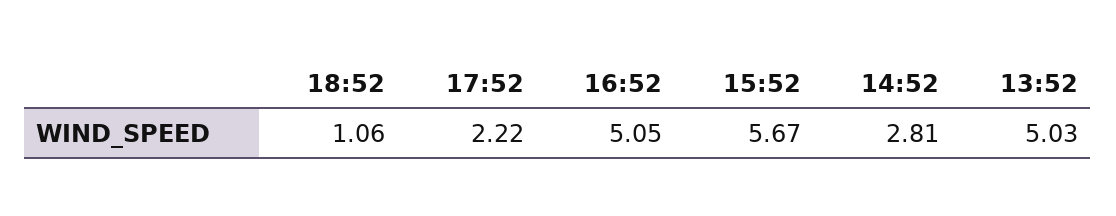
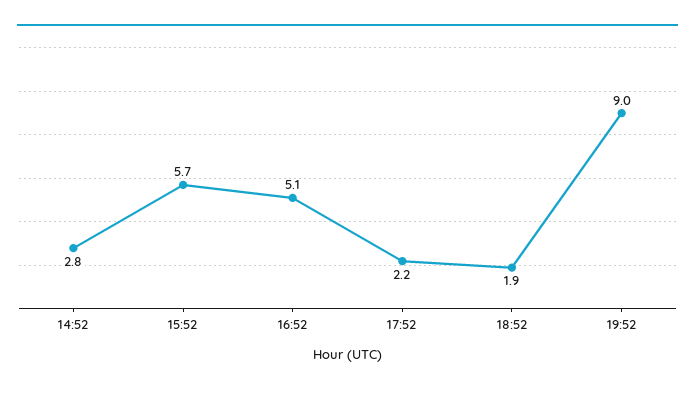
18:52: 1.06 -> 1.9
13:52: 5.03 -> none
19:52: none -> 9

